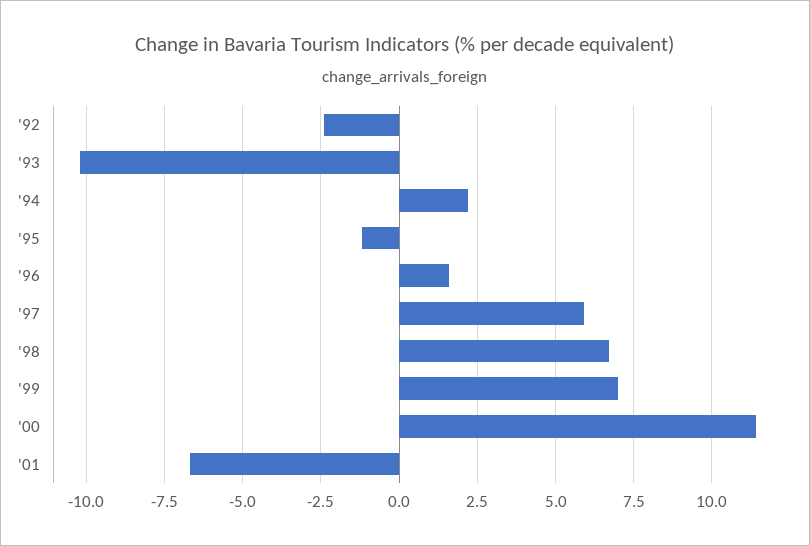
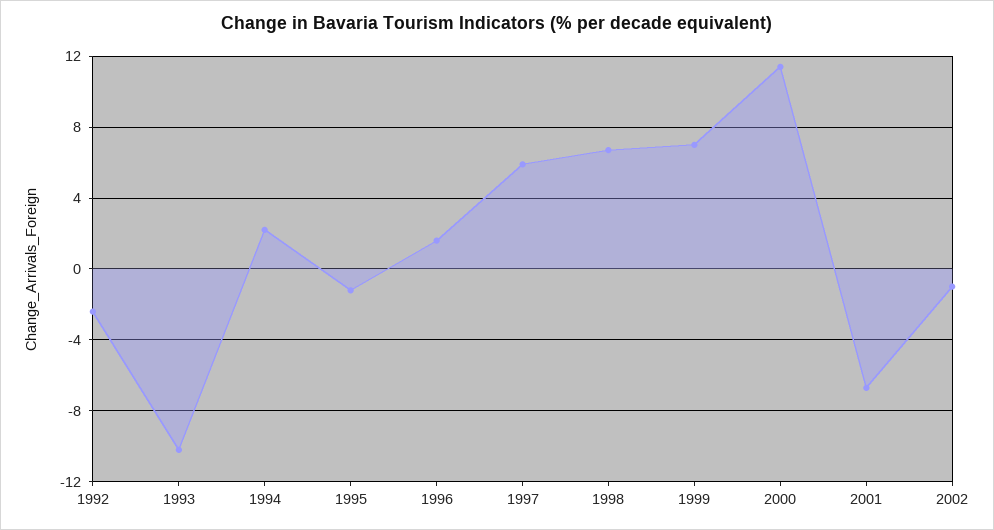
2002: none -> -1

